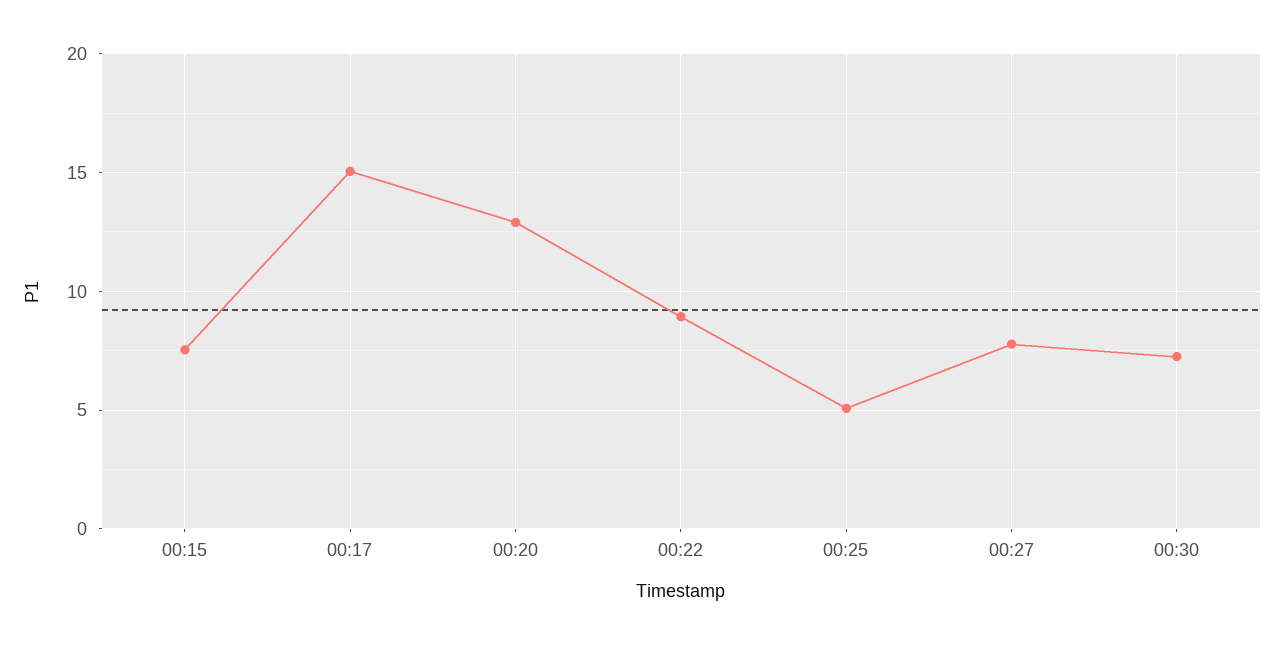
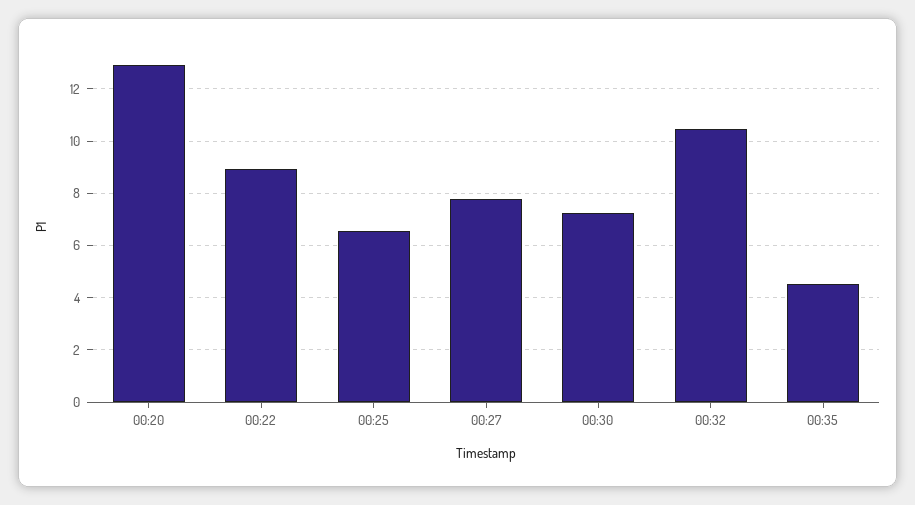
00:15: 7.5 -> none
00:17: 15 -> none
00:25: 5 -> 6.5
00:32: none -> 10.5
00:35: none -> 4.5

